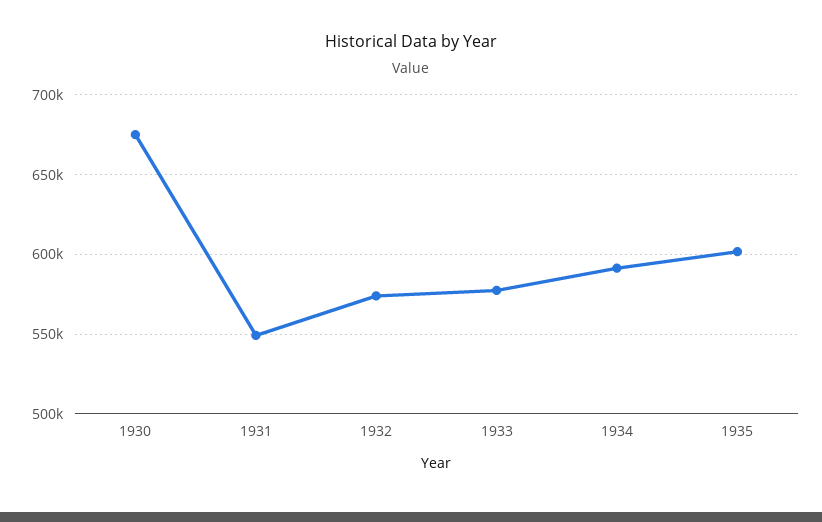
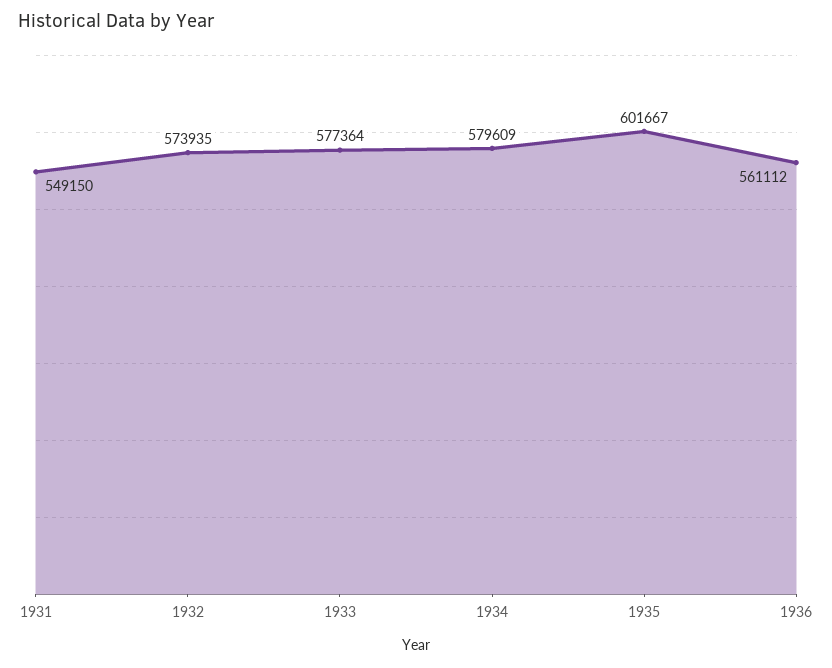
1930: 675000 -> none
1934: 590000 -> 579609
1936: none -> 561112

